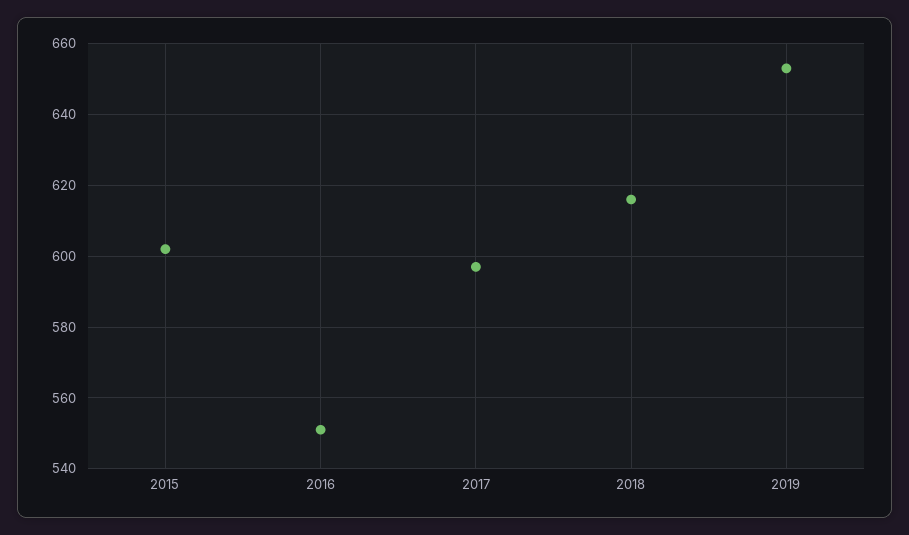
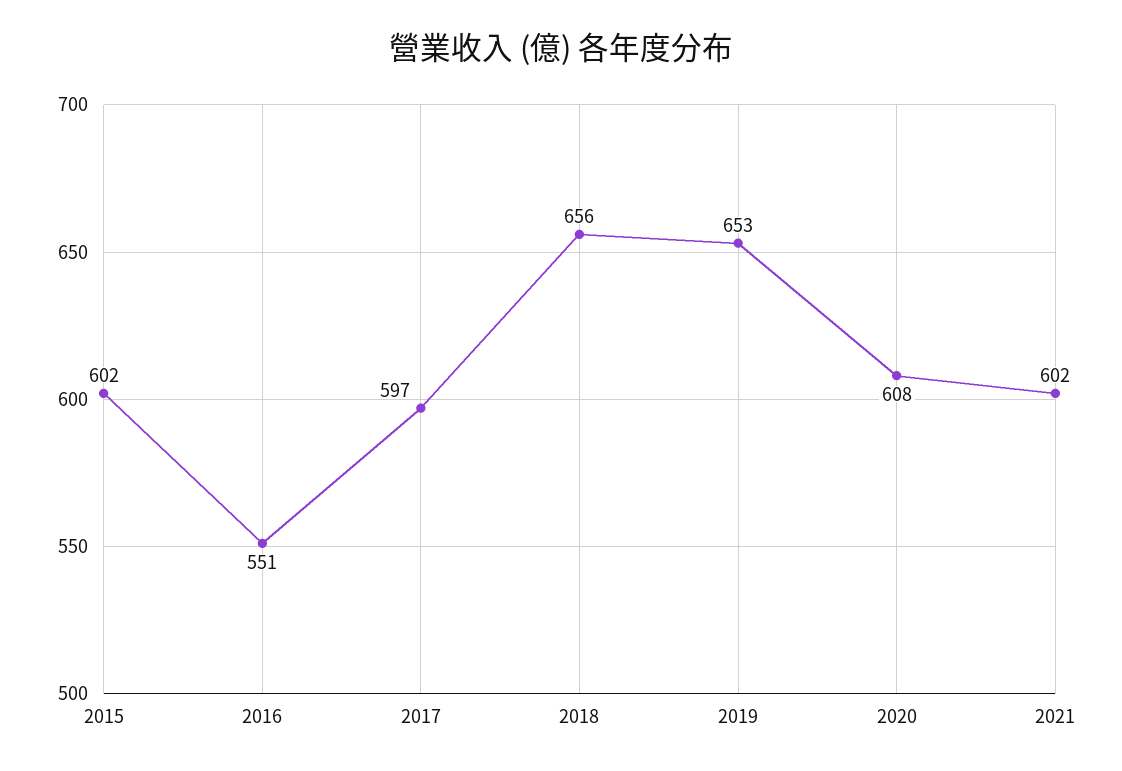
2018: 615 -> 656
2020: none -> 608
2021: none -> 602

